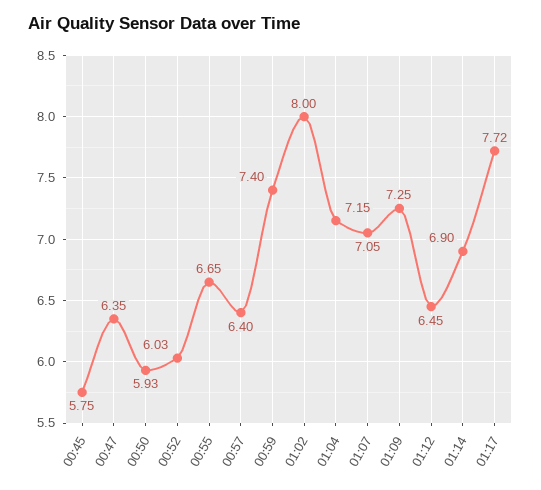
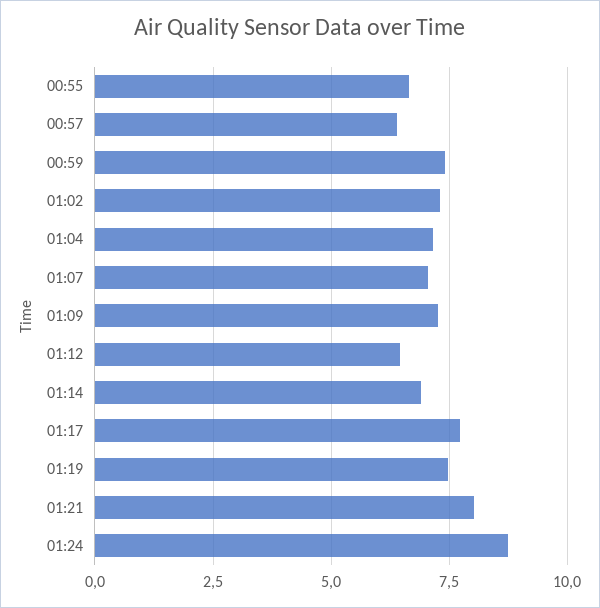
00:45: 5.75 -> none
00:47: 6.35 -> none
00:50: 5.93 -> none
00:52: 6.03 -> none
01:02: 8 -> 7.25
01:19: none -> 7.5
01:21: none -> 8
01:24: none -> 8.75

